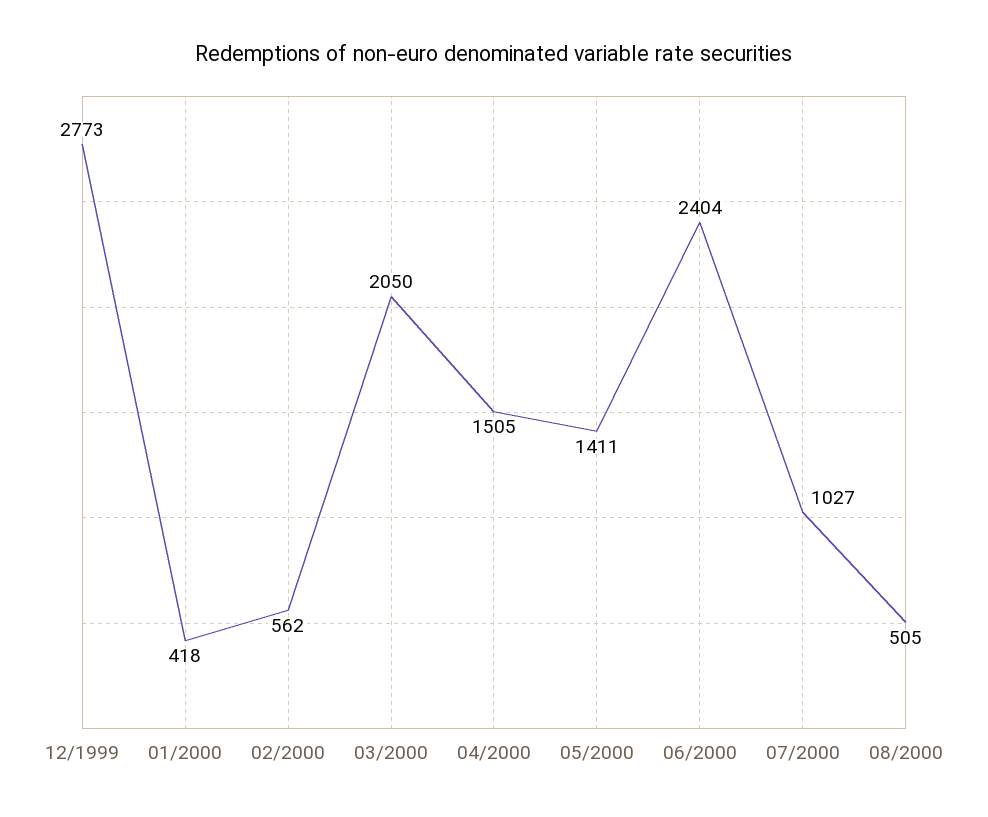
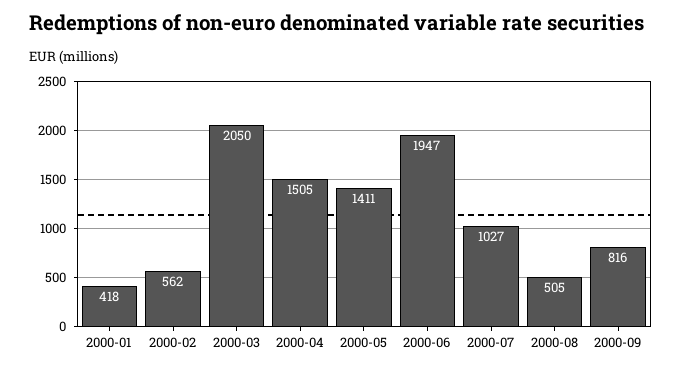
12/1999: 2773 -> none
06/2000: 2404 -> 1947
2000-09: none -> 816

